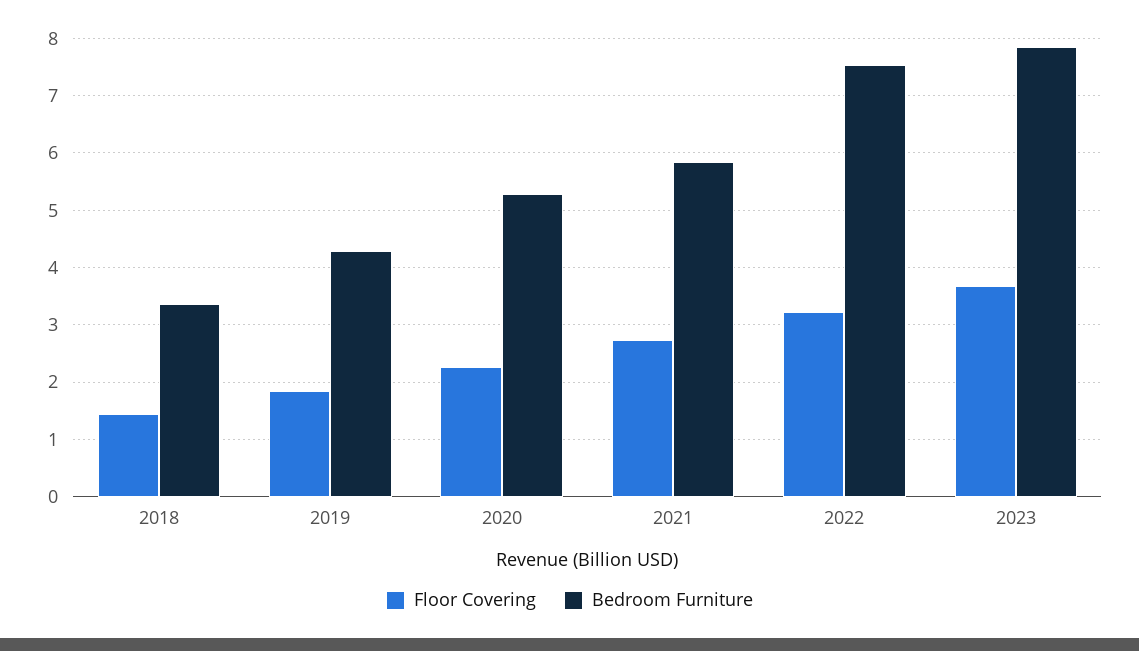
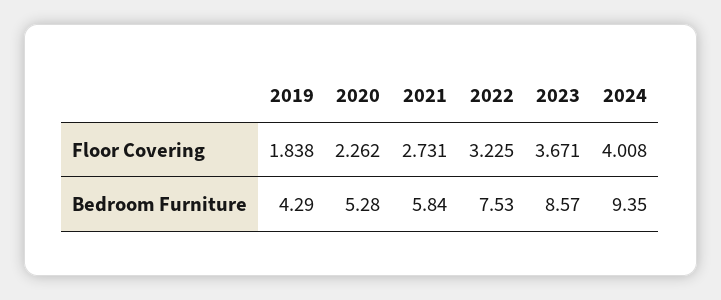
Floor Covering, 2018: 1.4 -> none
Bedroom Furniture, 2018: 3.4 -> none
Bedroom Furniture, 2023: 7.8 -> 8.57
Floor Covering, 2024: none -> 4.008
Bedroom Furniture, 2024: none -> 9.35

